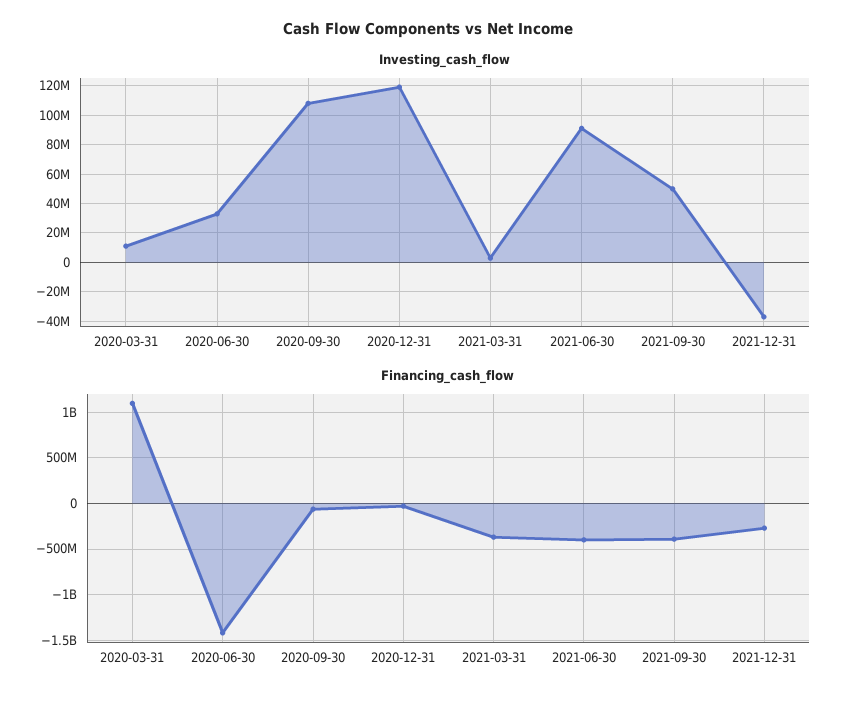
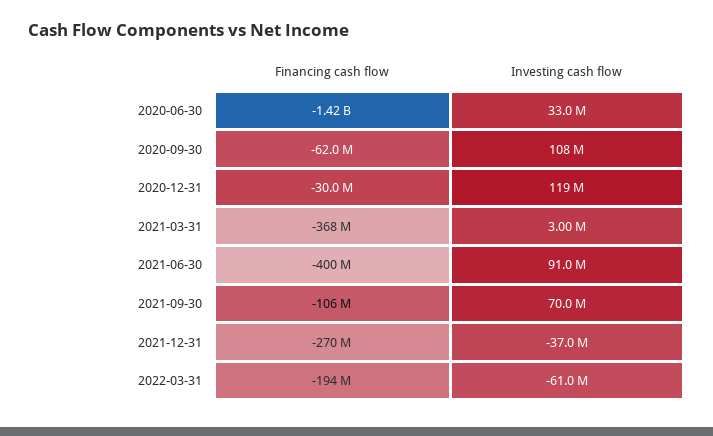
Investing_cash_flow, 2020-03-31: 10000000 -> none
Investing_cash_flow, 2021-09-30: 50000000 -> 70000000
Financing_cash_flow, 2020-03-31: 1100000000 -> none
Financing_cash_flow, 2021-09-30: -400000000 -> -106000000
Financing_cash_flow, 2022-03-31: none -> -194000000
Investing_cash_flow, 2022-03-31: none -> -61000000

